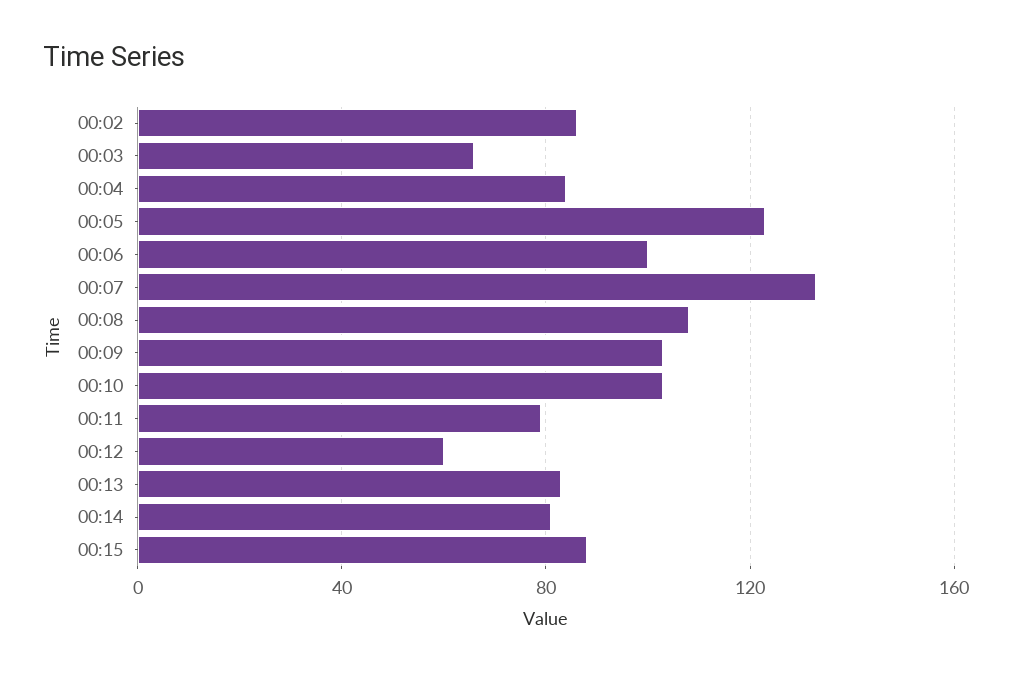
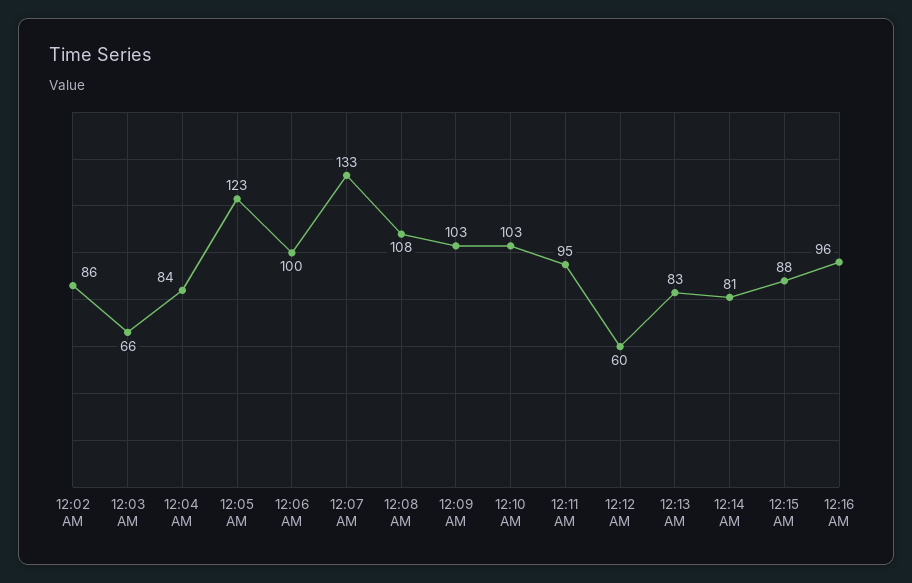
00:11: 80 -> 95
12:16 AM: none -> 96

